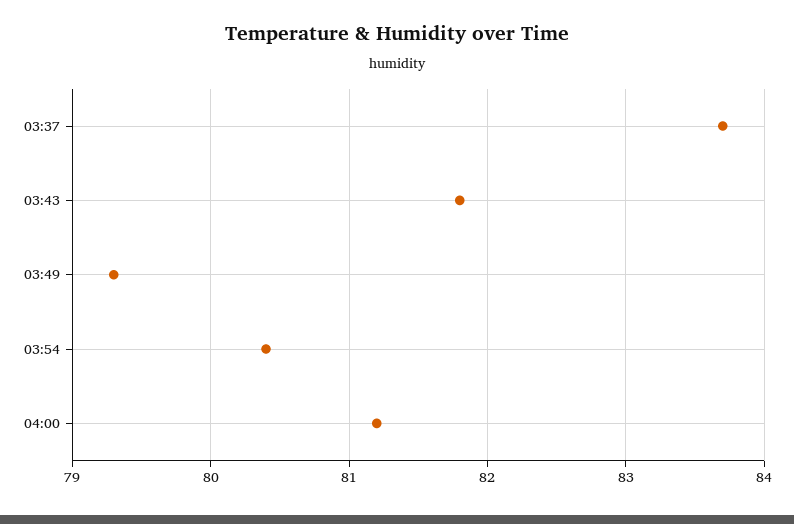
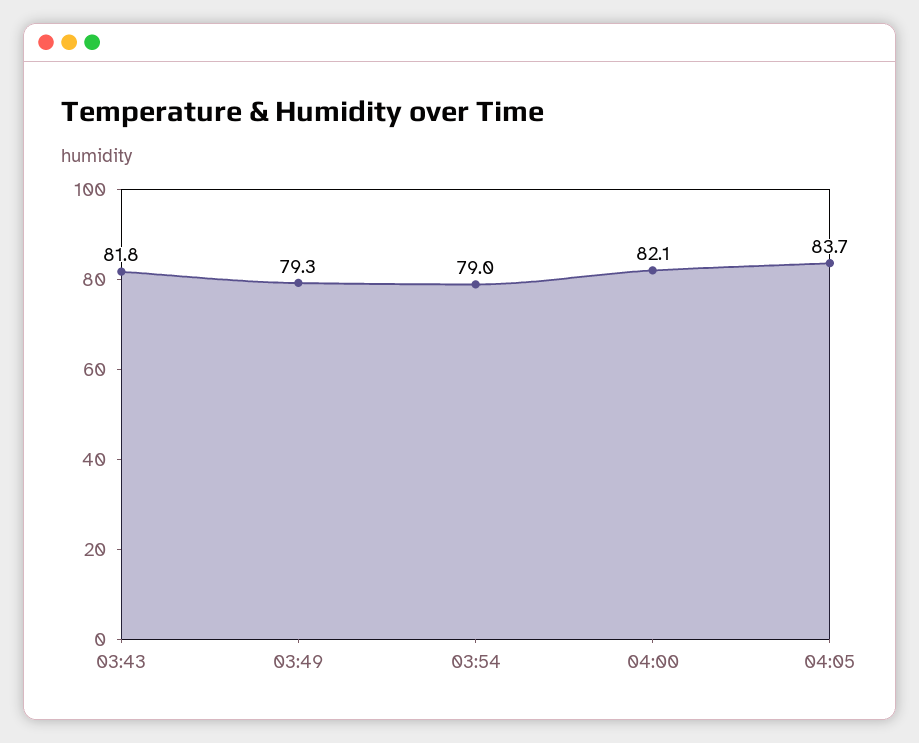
03:37: 83.7 -> none
03:54: 80.4 -> 79
04:00: 81.2 -> 82.1
04:05: none -> 83.7

